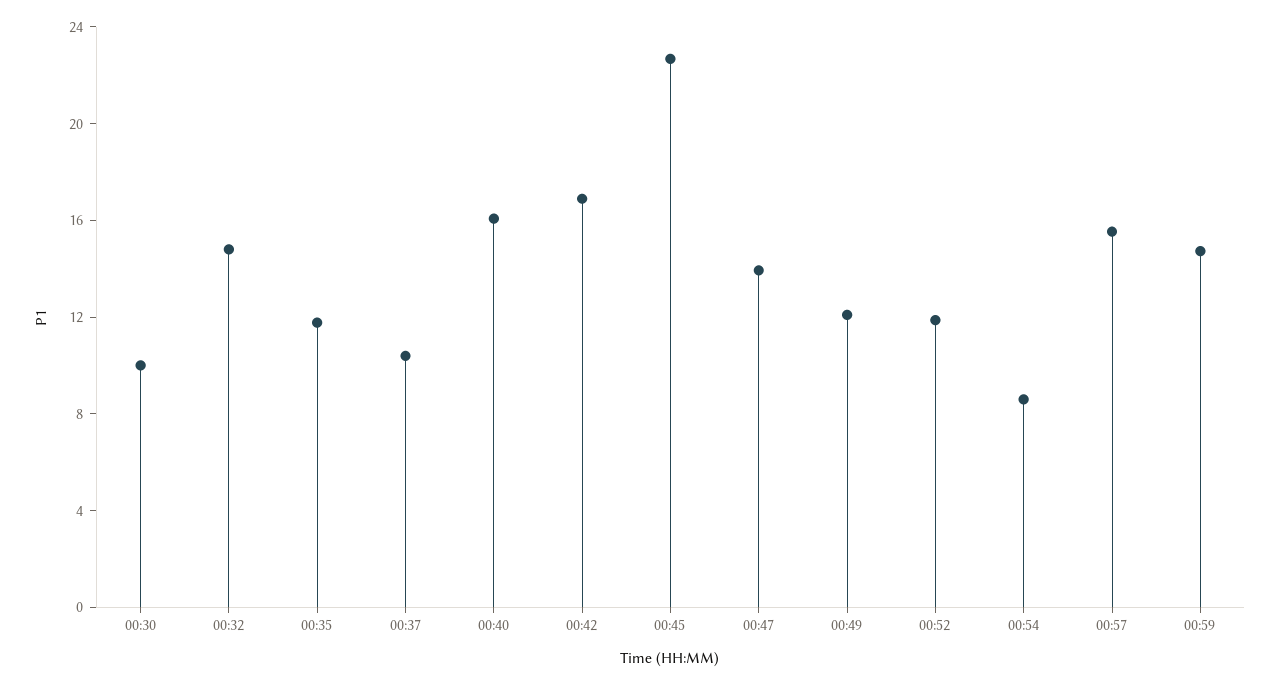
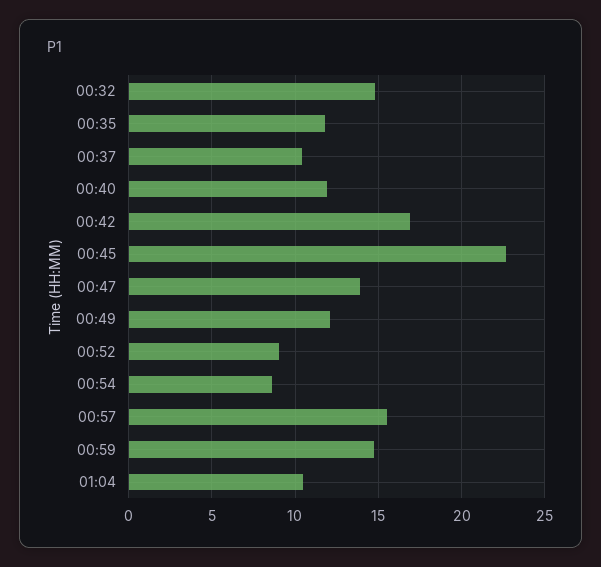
00:30: 10 -> none
00:40: 16 -> 12
00:52: 12 -> 9
01:04: none -> 10.5

